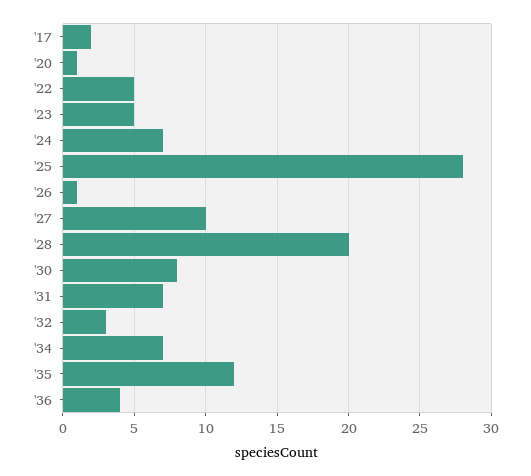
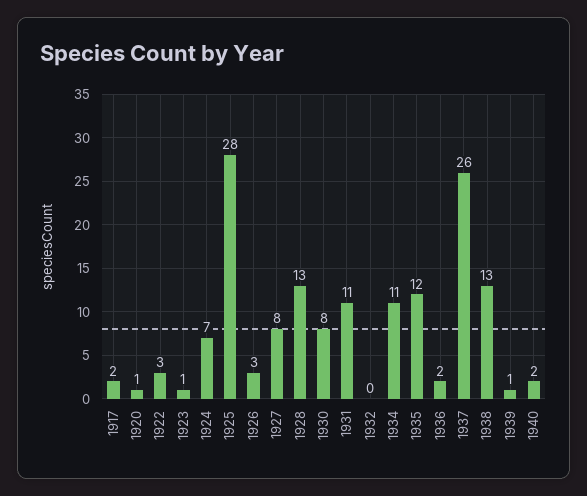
'22: 5 -> 3
'23: 5 -> 1
'26: 1 -> 3
'27: 10 -> 8
'28: 20 -> 13
'31: 7 -> 11
'32: 3 -> 0
'34: 7 -> 11
'36: 4 -> 2
1937: none -> 26
1938: none -> 13
1939: none -> 1
1940: none -> 2

